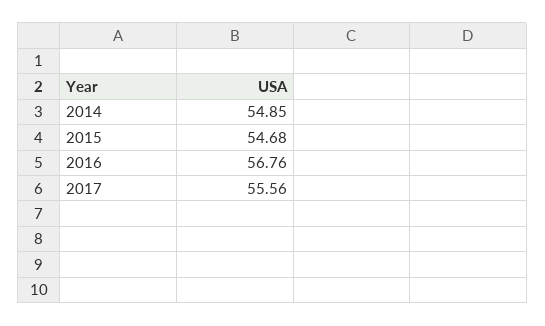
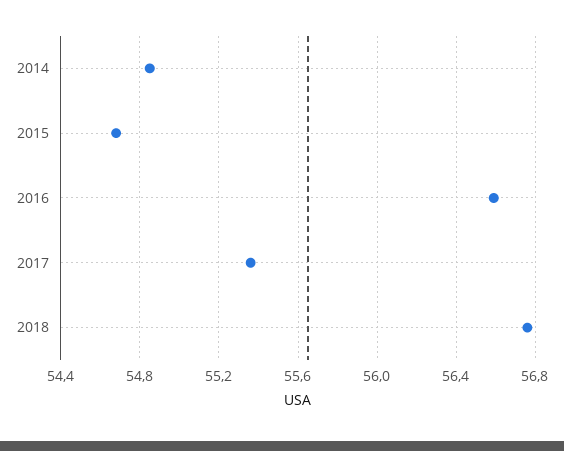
2016: 56.76 -> 56.6
2017: 55.56 -> 55.35
2018: none -> 56.75

